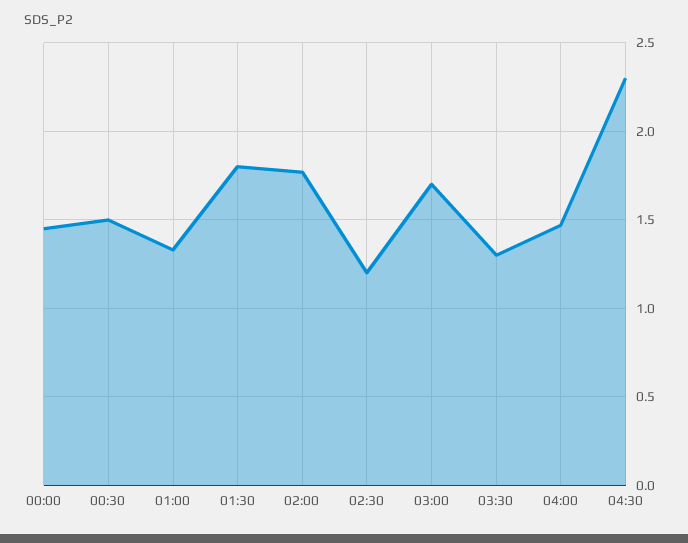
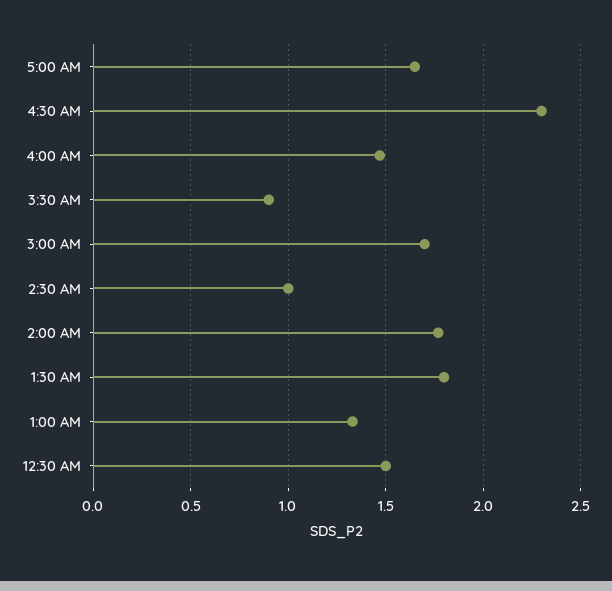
00:00: 1.45 -> none
02:30: 1.2 -> 1
03:30: 1.3 -> 0.9
5:00 AM: none -> 1.65

